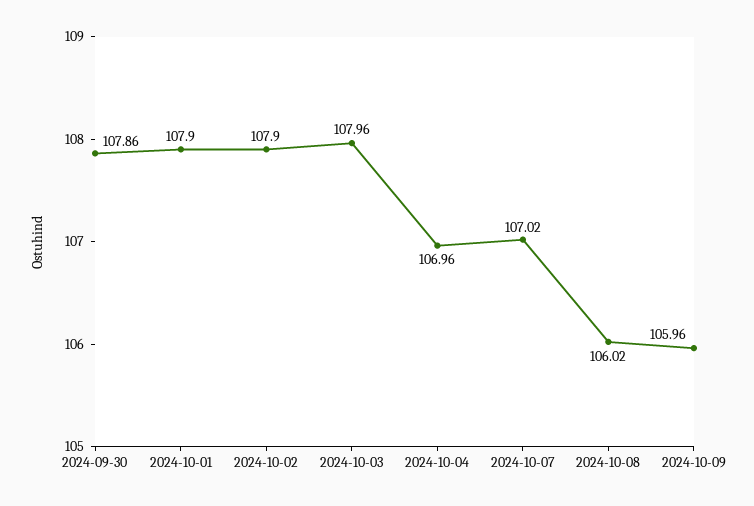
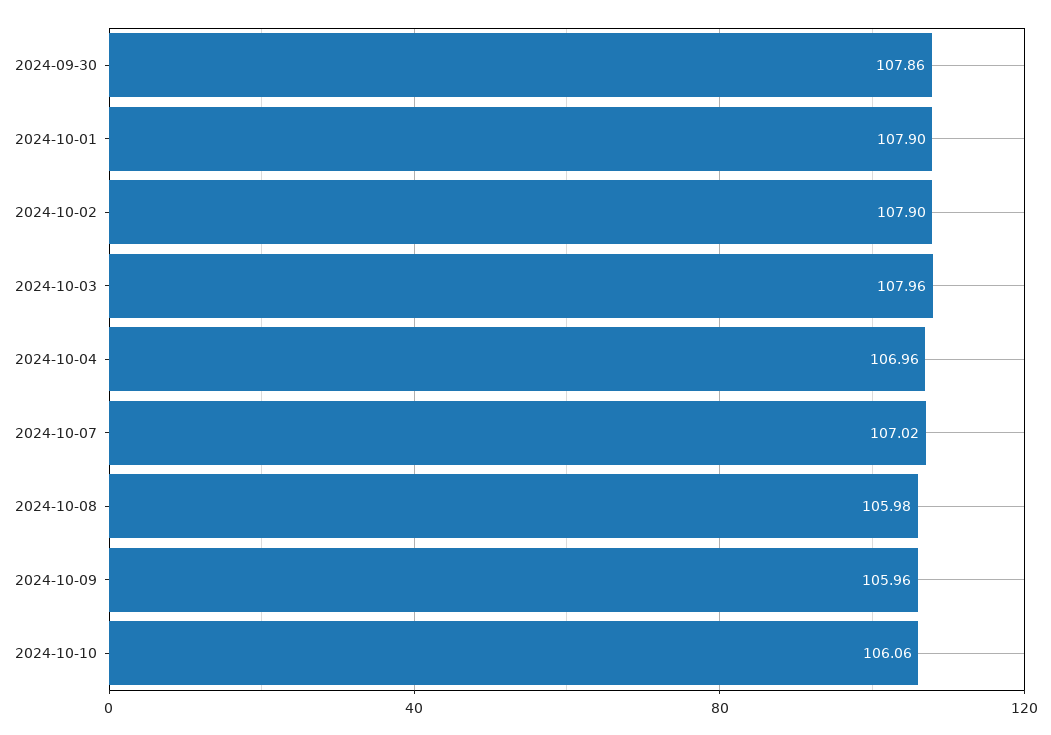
2024-10-08: 106.02 -> 105.98
2024-10-10: none -> 106.06

